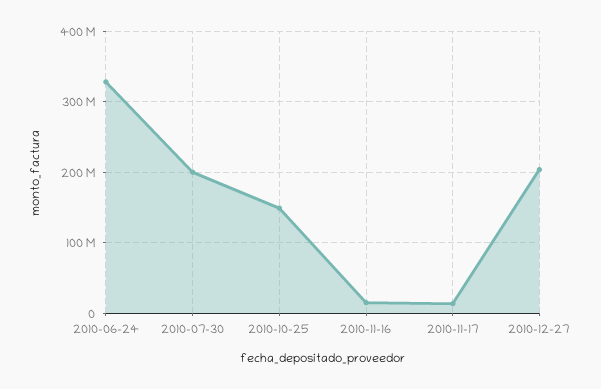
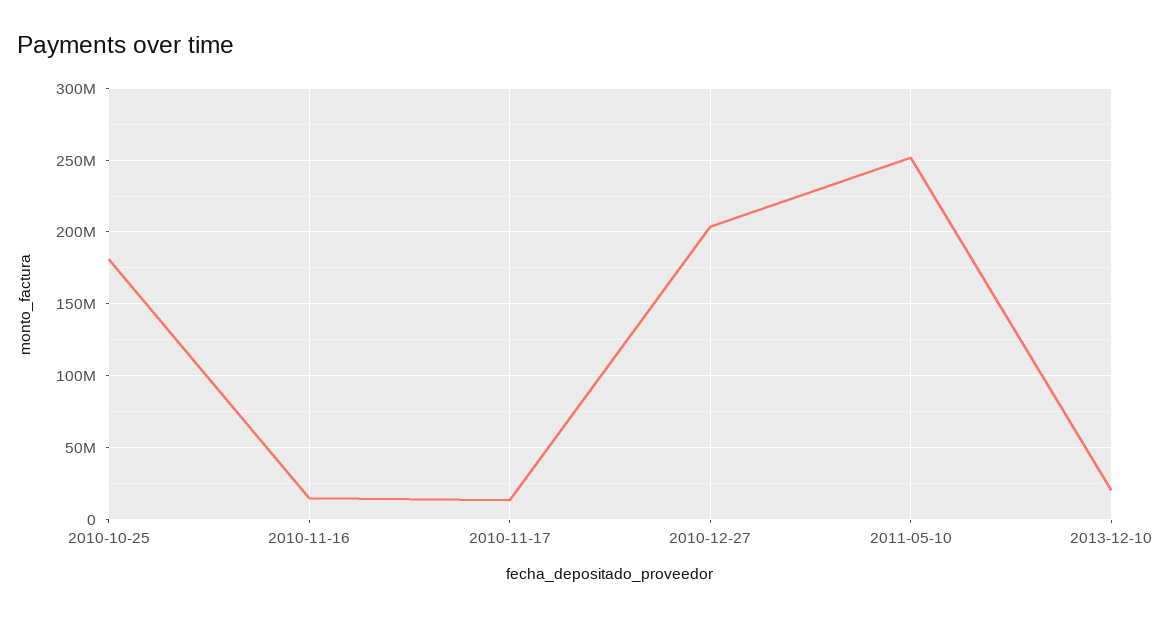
2010-06-24: 330000000 -> none
2010-07-30: 200000000 -> none
2010-10-25: 150000000 -> 180000000
2011-05-10: none -> 250000000
2013-12-10: none -> 20000000

